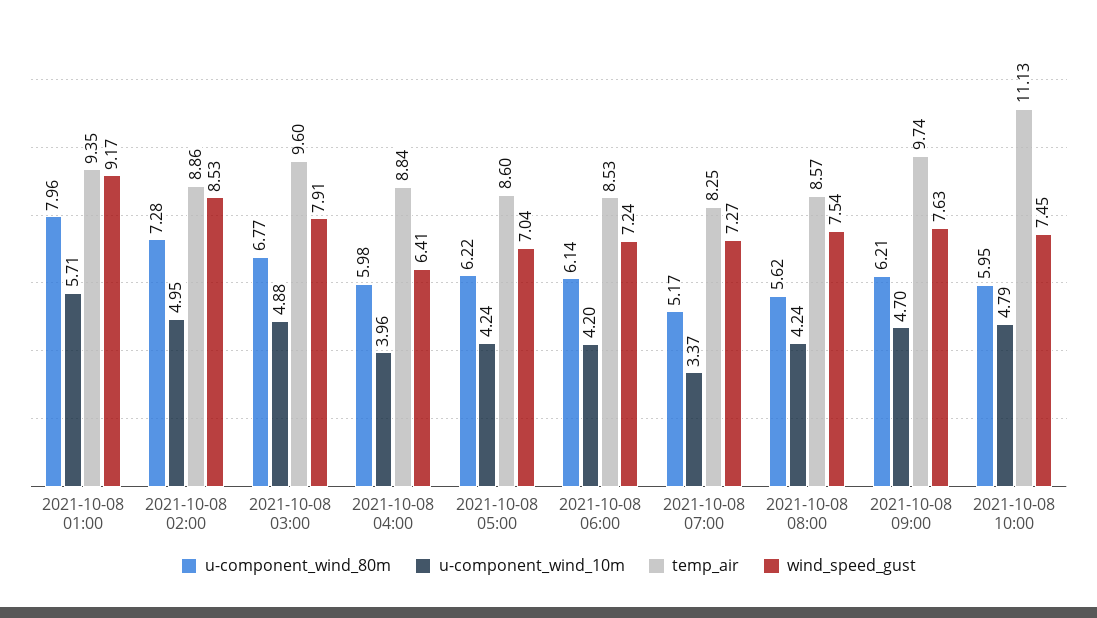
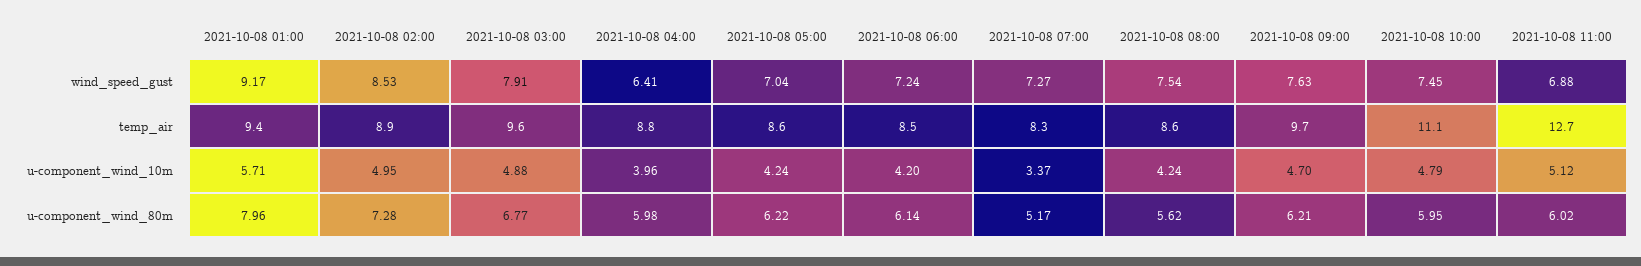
wind_speed_gust, 2021-10-08 11:00: none -> 6.88
temp_air, 2021-10-08 11:00: none -> 12.7
u-component_wind_10m, 2021-10-08 11:00: none -> 5.12
u-component_wind_80m, 2021-10-08 11:00: none -> 6.02

